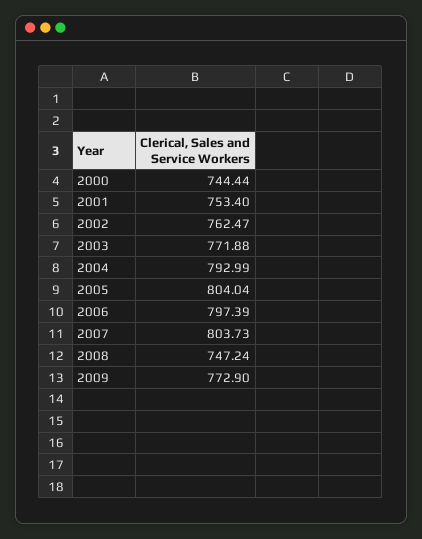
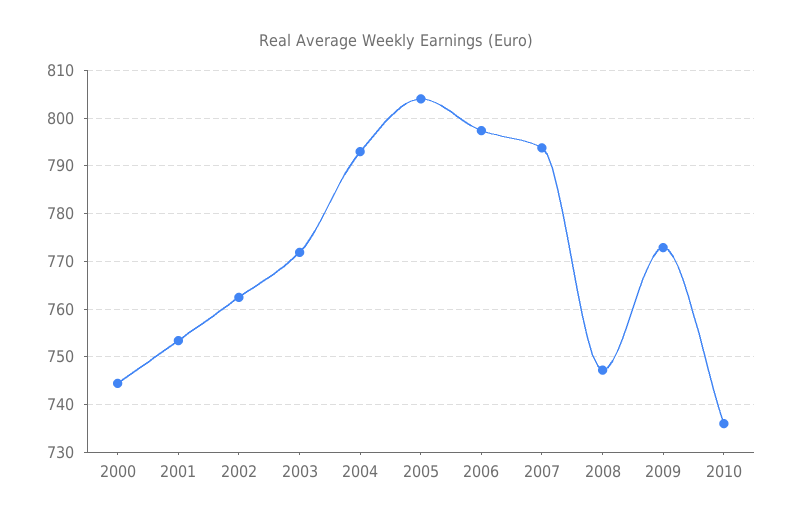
2007: 803.73 -> 794
2010: none -> 736

